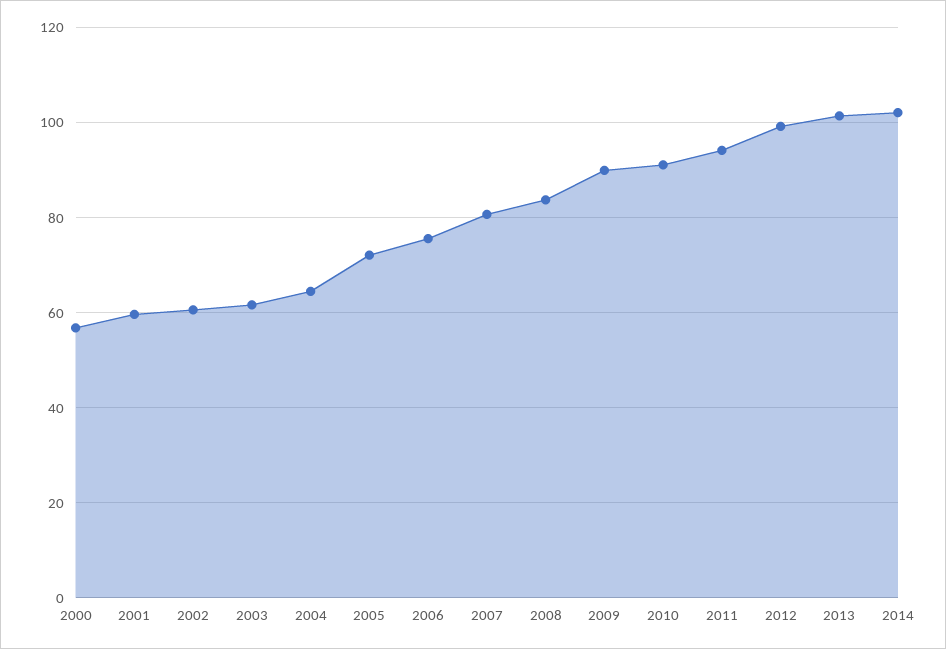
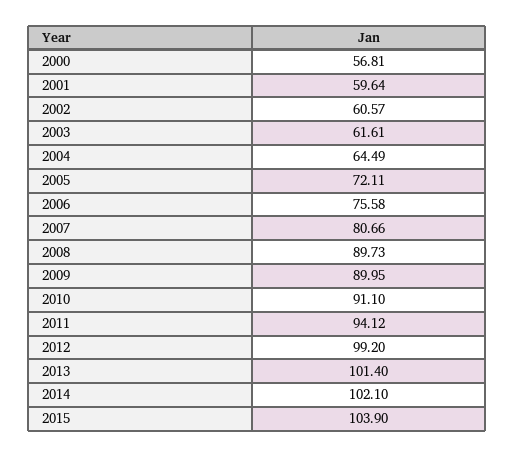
2008: 84 -> 89.73
2015: none -> 103.9

